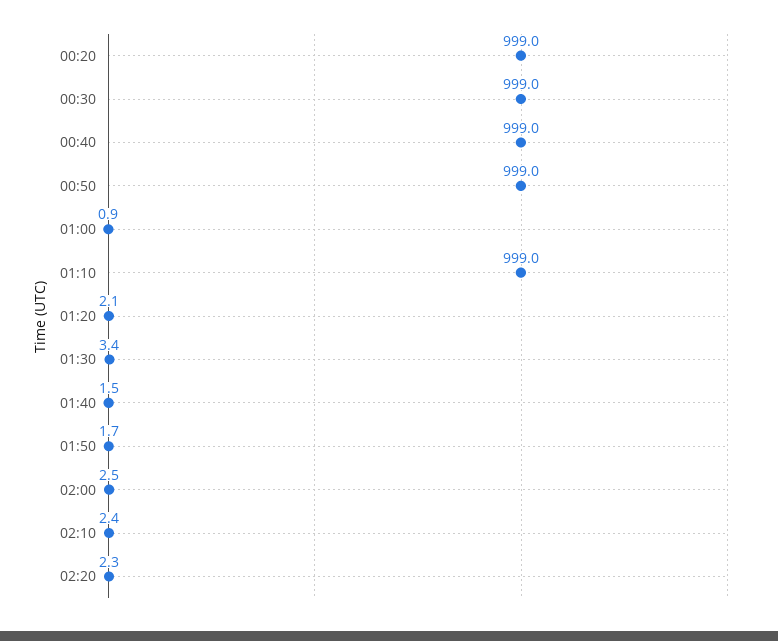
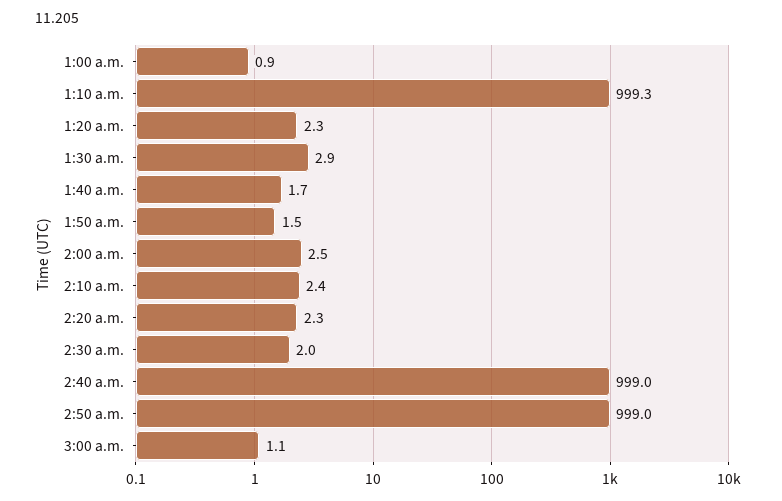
00:20: 999 -> none
00:30: 999 -> none
00:40: 999 -> none
00:50: 999 -> none
01:10: 999 -> 999.3
01:20: 2.1 -> 2.3
01:30: 3.4 -> 2.9
01:40: 1.5 -> 1.7
01:50: 1.7 -> 1.5
2:30 a.m.: none -> 2
2:40 a.m.: none -> 999
2:50 a.m.: none -> 999
3:00 a.m.: none -> 1.1

